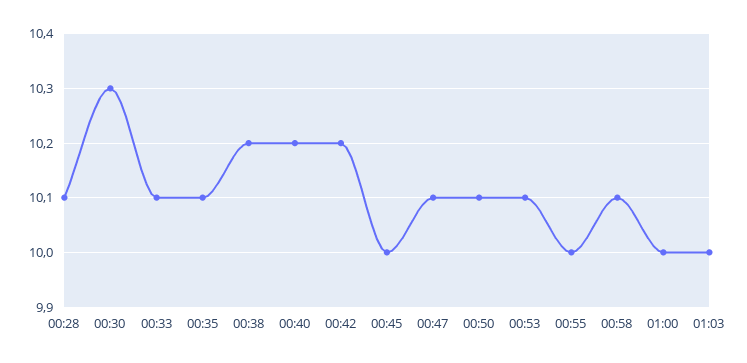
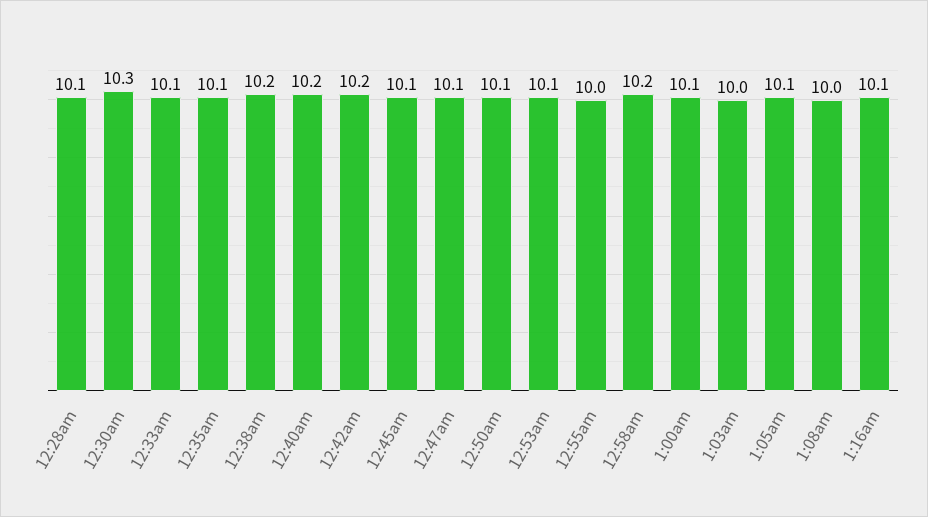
00:45: 10 -> 10.1
00:58: 10.1 -> 10.2
01:00: 10 -> 10.1
1:05am: none -> 10.1
1:08am: none -> 10
1:16am: none -> 10.1

